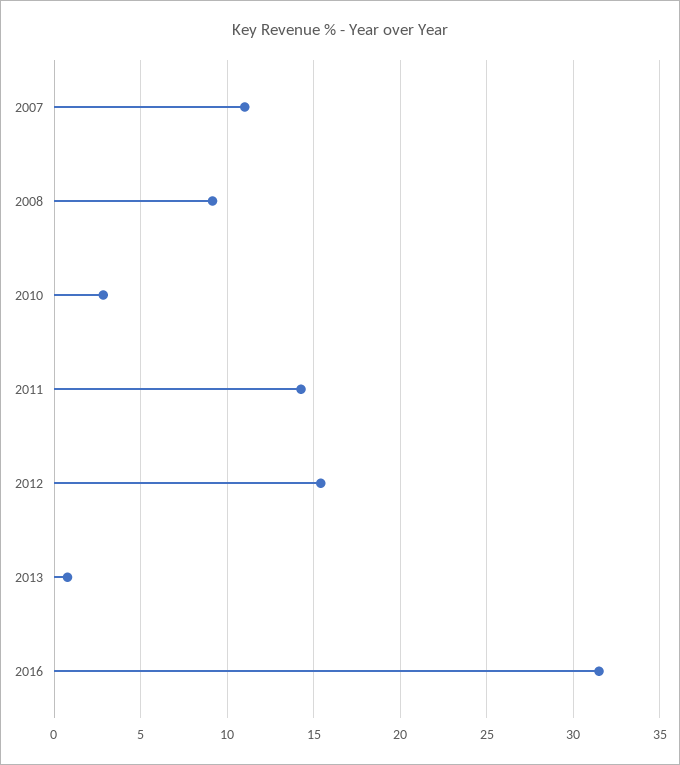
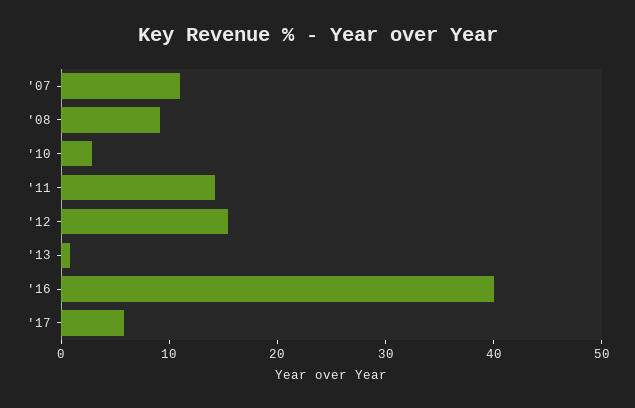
2016: 31.5 -> 40
'17: none -> 6

